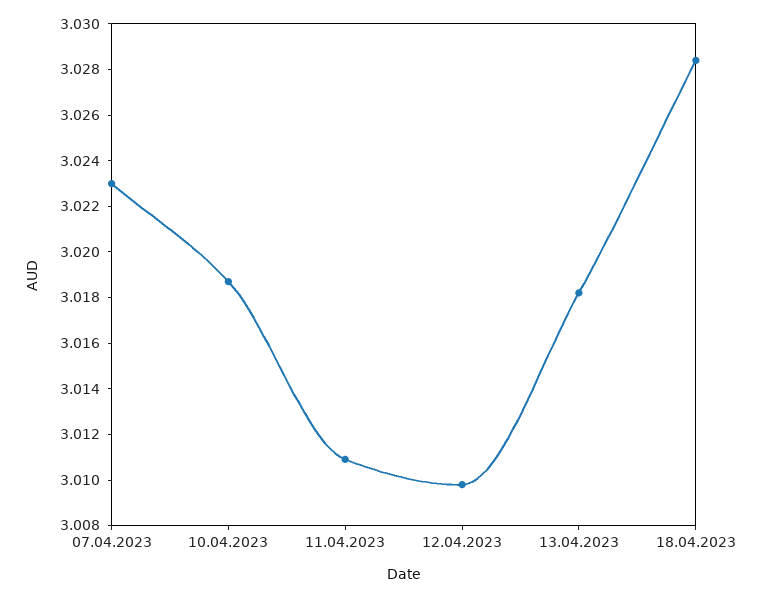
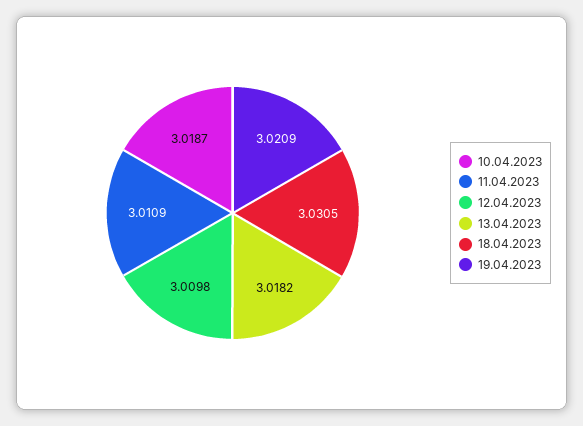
07.04.2023: 3.023 -> none
18.04.2023: 3.0285 -> 3.0305
19.04.2023: none -> 3.0209

